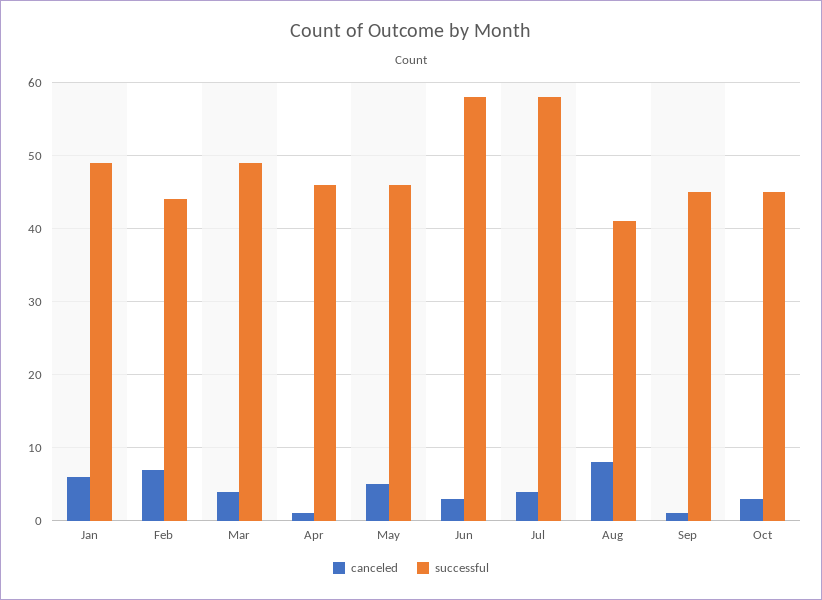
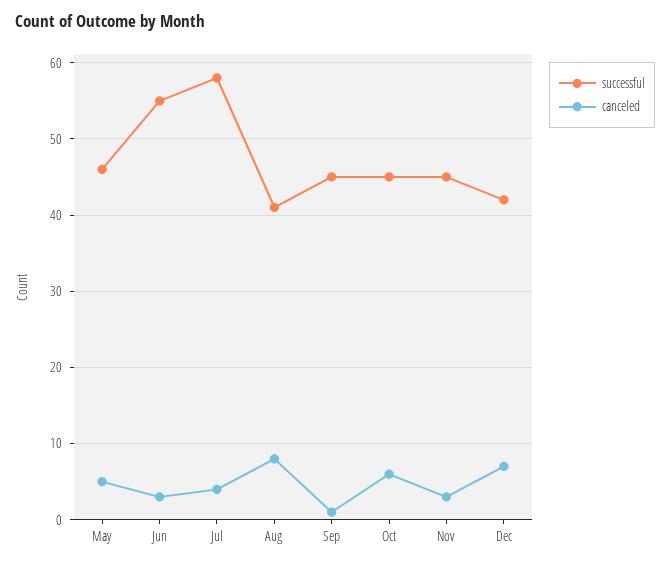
canceled, Jan: 6 -> none
successful, Jan: 49 -> none
canceled, Feb: 7 -> none
successful, Feb: 44 -> none
canceled, Mar: 4 -> none
successful, Mar: 49 -> none
canceled, Apr: 1 -> none
successful, Apr: 46 -> none
successful, Jun: 58 -> 55
canceled, Oct: 3 -> 6
successful, Nov: none -> 45
canceled, Nov: none -> 3
successful, Dec: none -> 42
canceled, Dec: none -> 7

